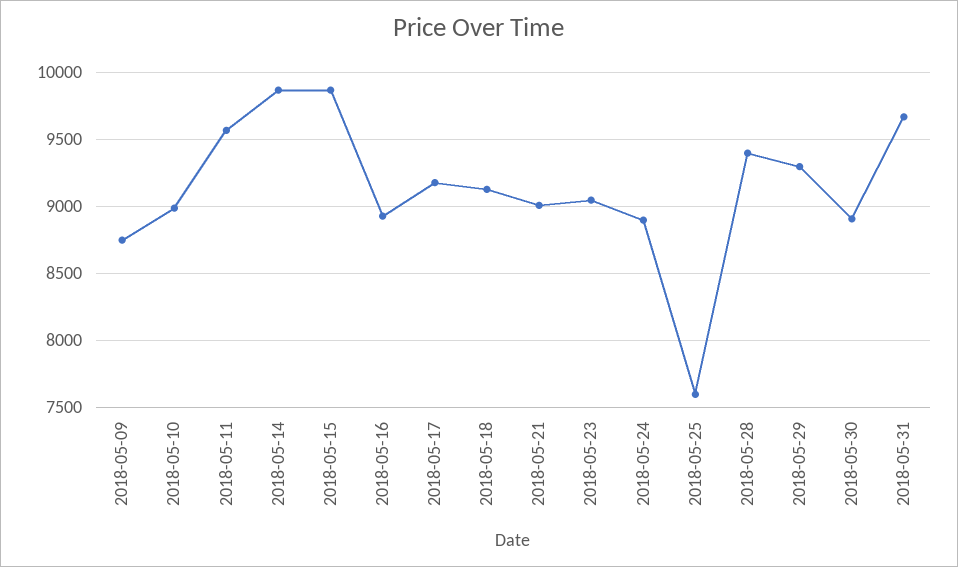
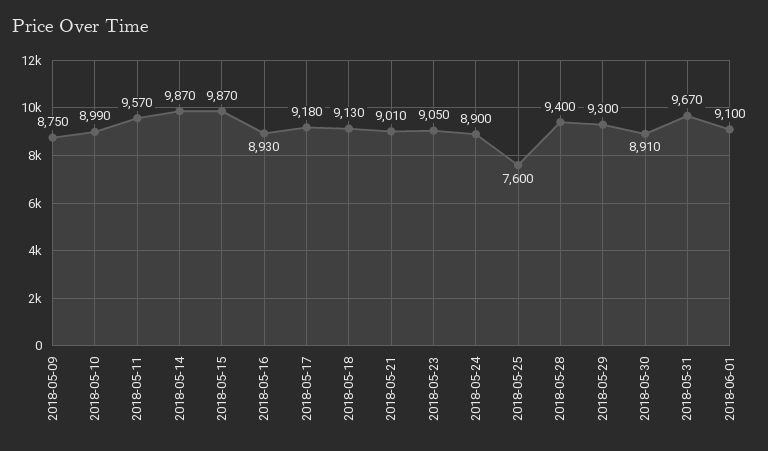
2018-06-01: none -> 9100

